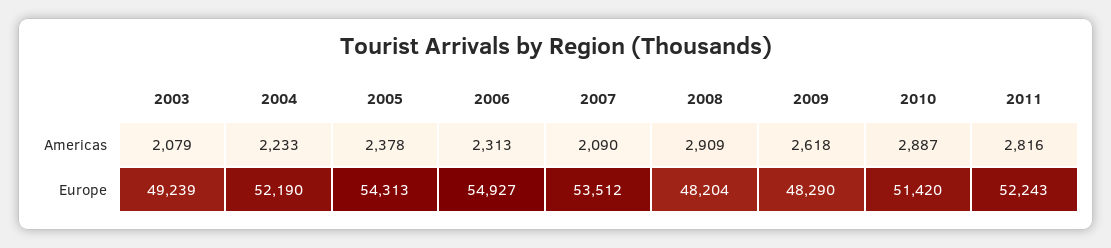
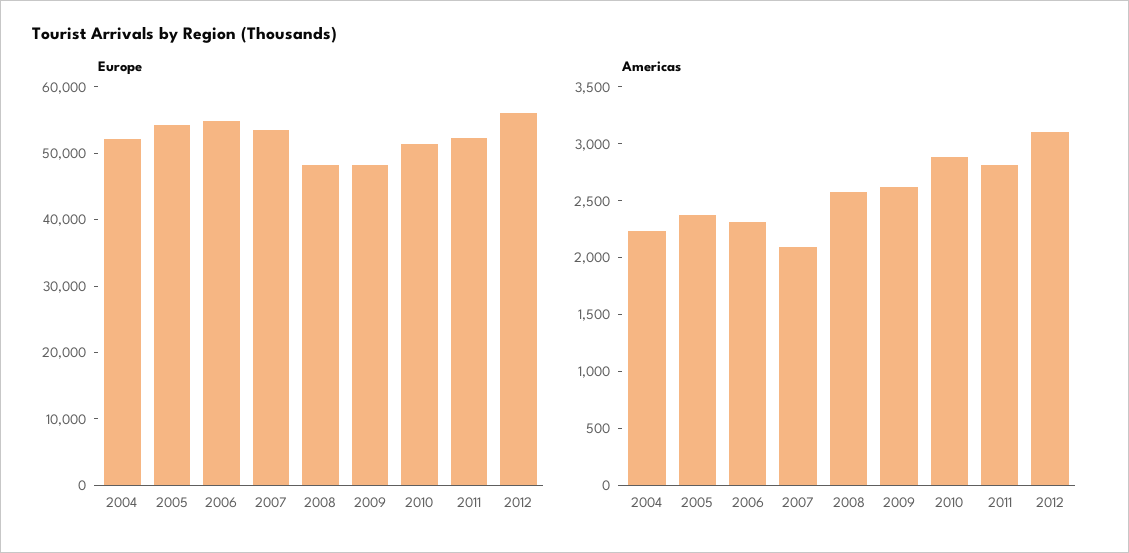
Americas, 2003: 2079 -> none
Americas, 2008: 2909 -> 2600
Europe, 2003: 49239 -> none
Europe, 2012: none -> 56000
Americas, 2012: none -> 3100

